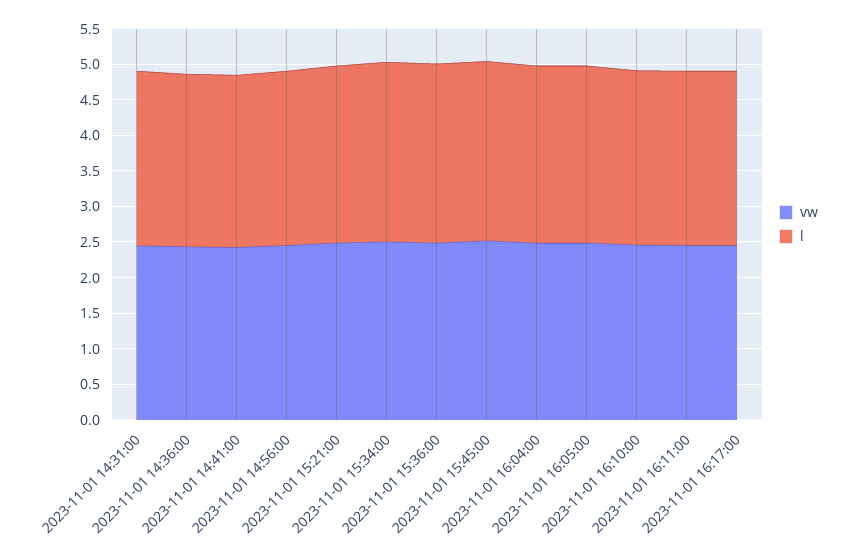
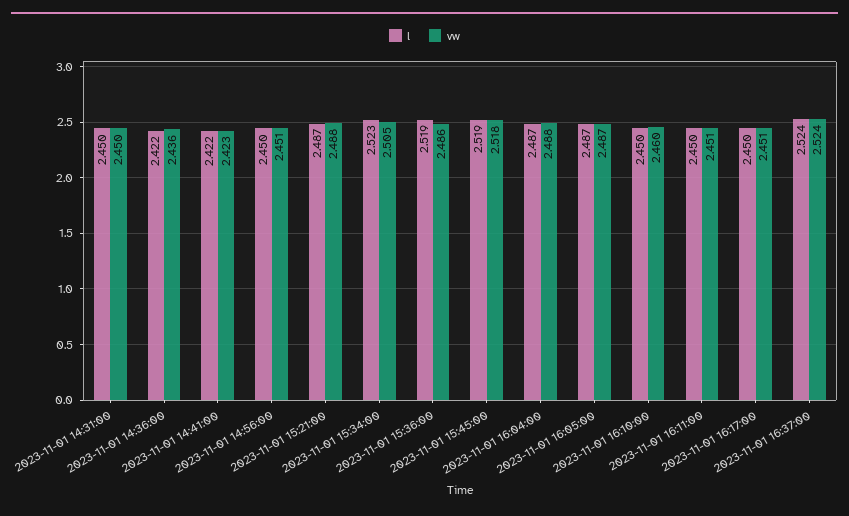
l, 2023-11-01 16:37:00: none -> 2.524
vw, 2023-11-01 16:37:00: none -> 2.524

